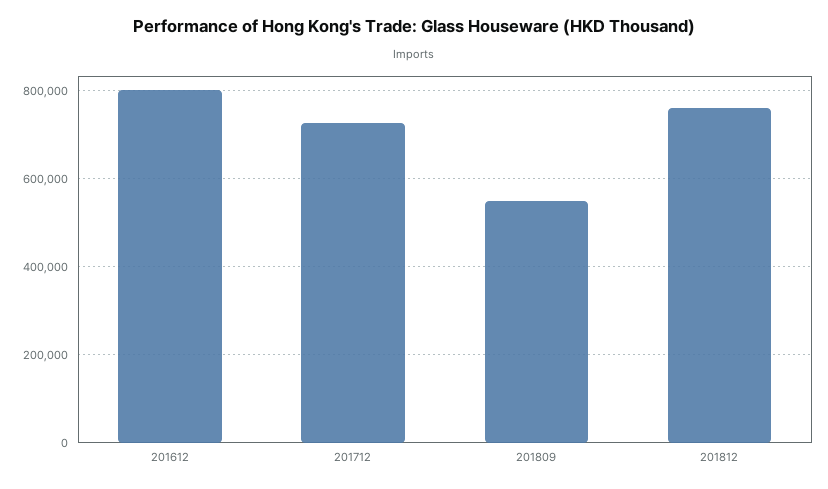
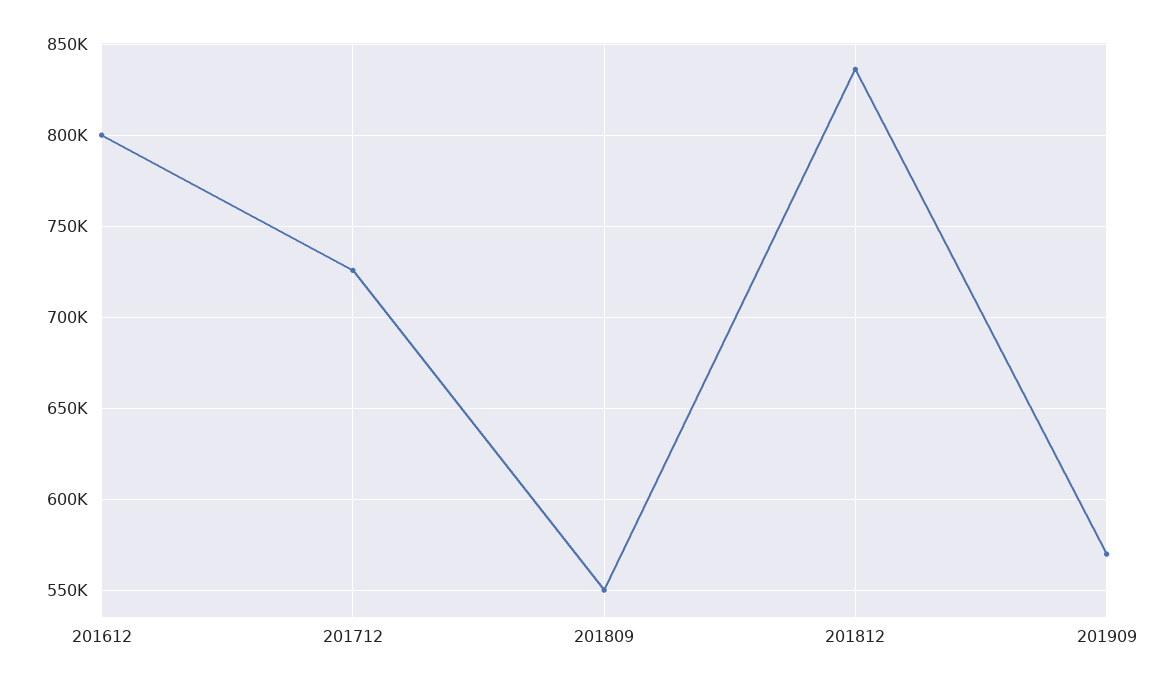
201812: 760000 -> 835000
201909: none -> 570000

